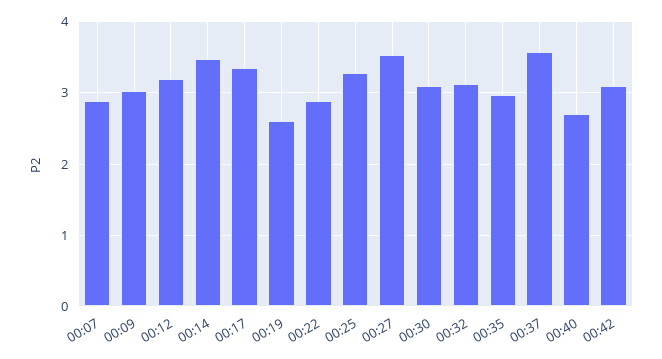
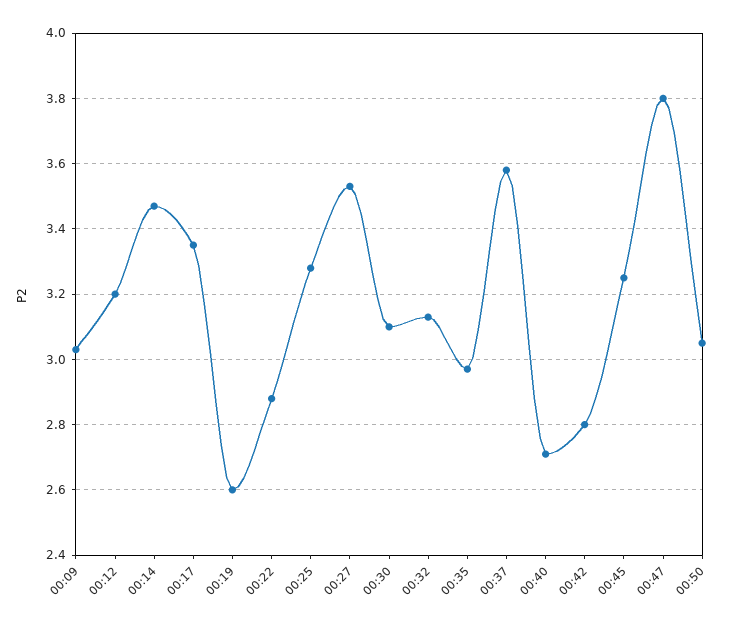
00:07: 2.9 -> none
00:42: 3.1 -> 2.8
00:45: none -> 3.25
00:47: none -> 3.8
00:50: none -> 3.05

